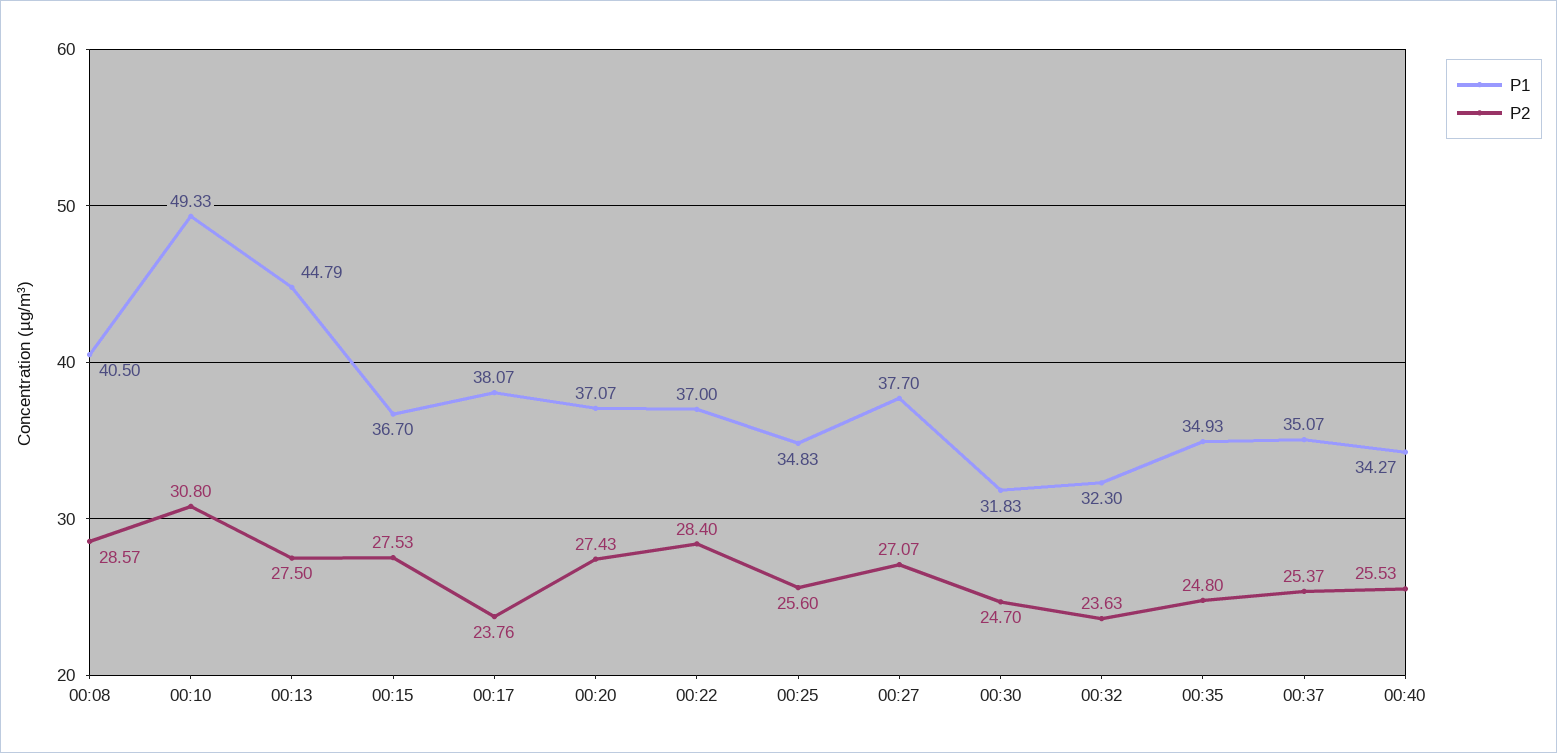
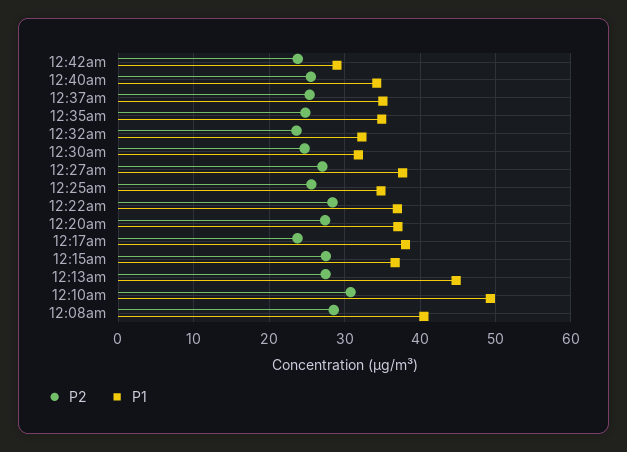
P2, 12:42am: none -> 24
P1, 12:42am: none -> 29

